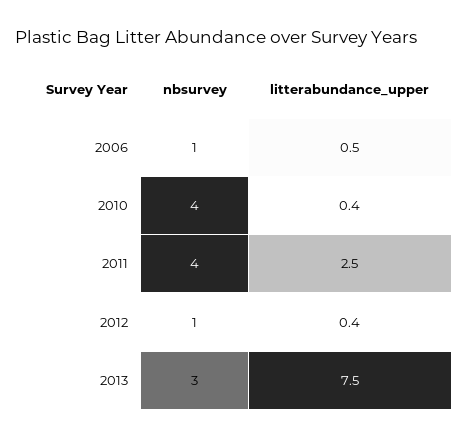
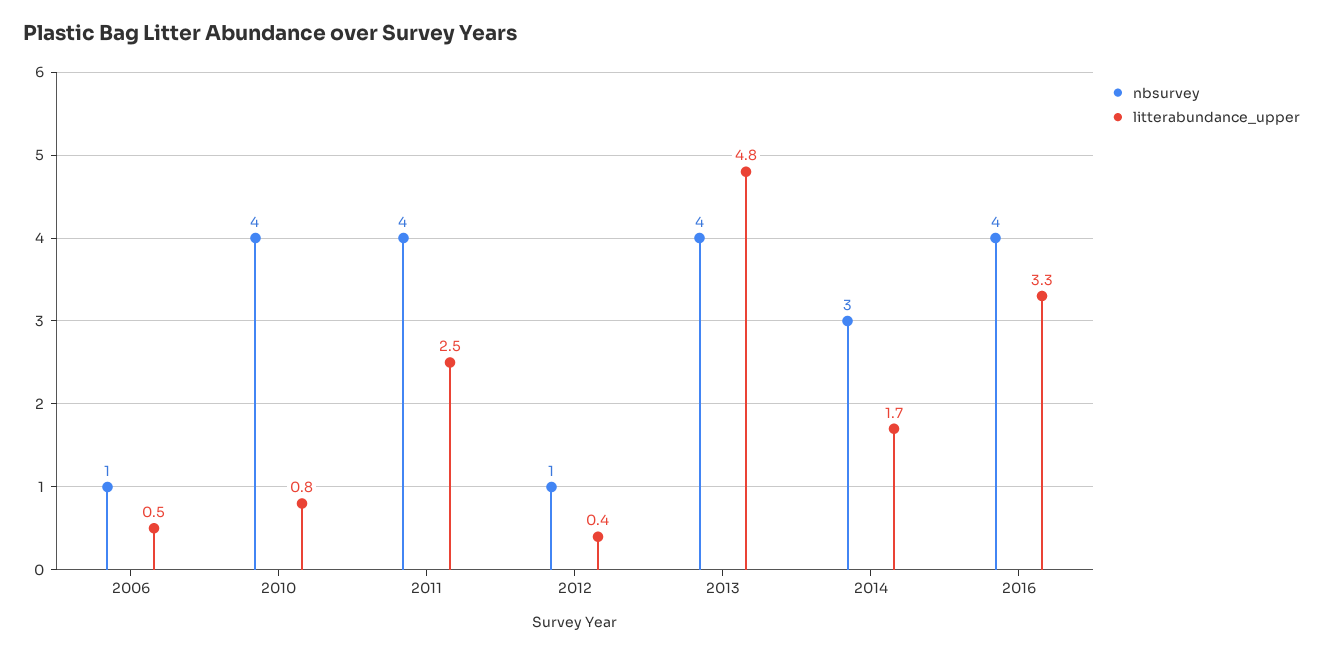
litterabundance_upper, 2010: 0.4 -> 0.8
nbsurvey, 2013: 3 -> 4
litterabundance_upper, 2013: 7.5 -> 4.8
nbsurvey, 2014: none -> 3
litterabundance_upper, 2014: none -> 1.7
nbsurvey, 2016: none -> 4
litterabundance_upper, 2016: none -> 3.3

